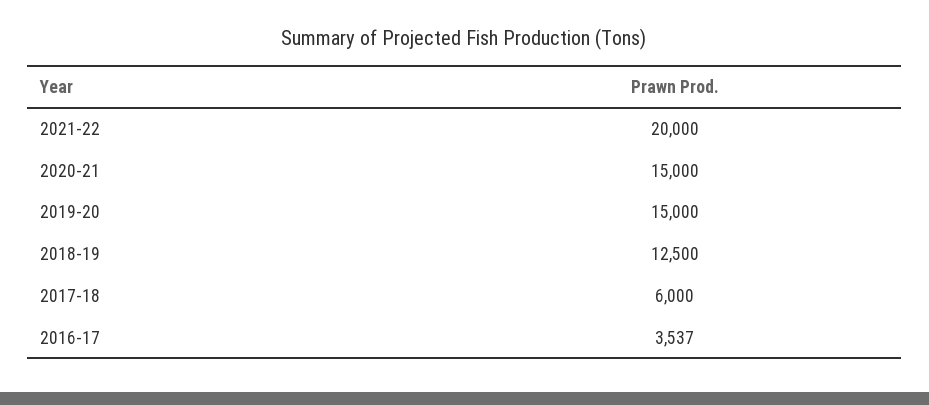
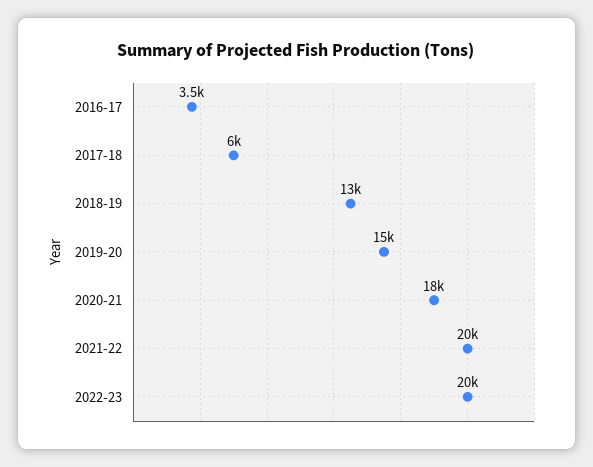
2020-21: 15000 -> 18000
2022-23: none -> 20000

